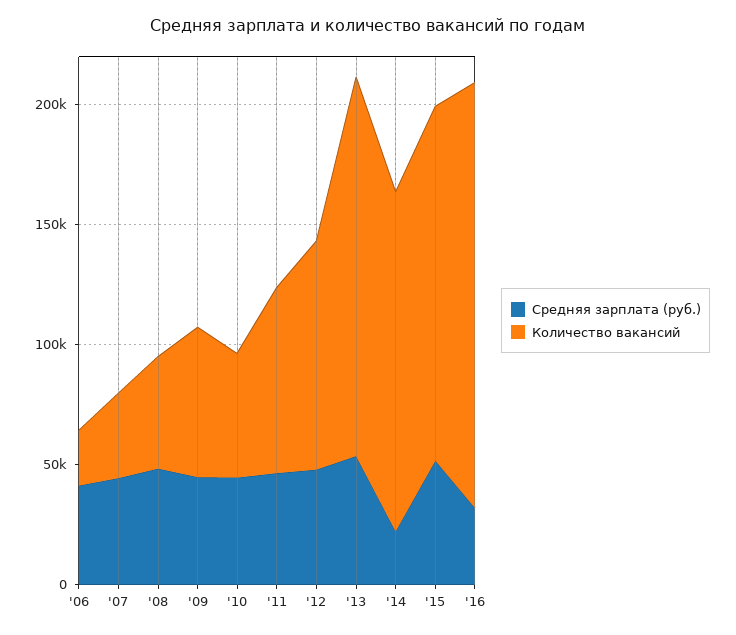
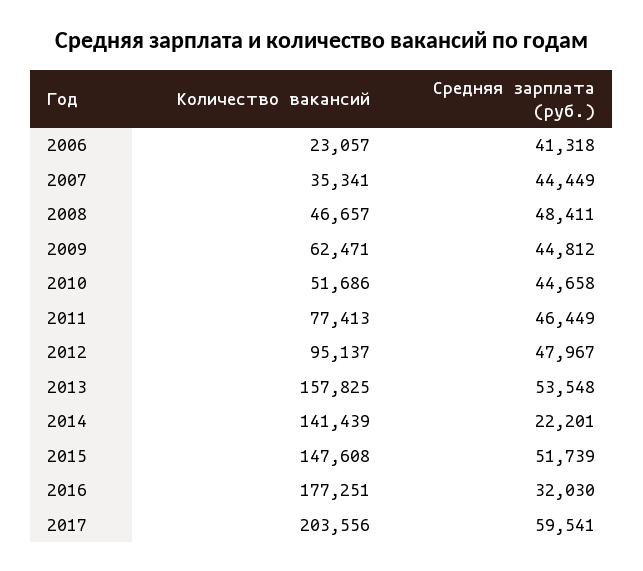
Количество вакансий, 2017: none -> 203556
Средняя зарплата (руб.), 2017: none -> 59541

